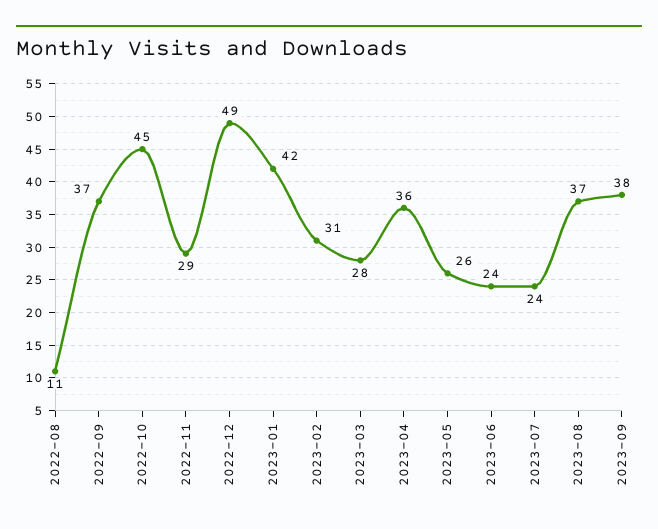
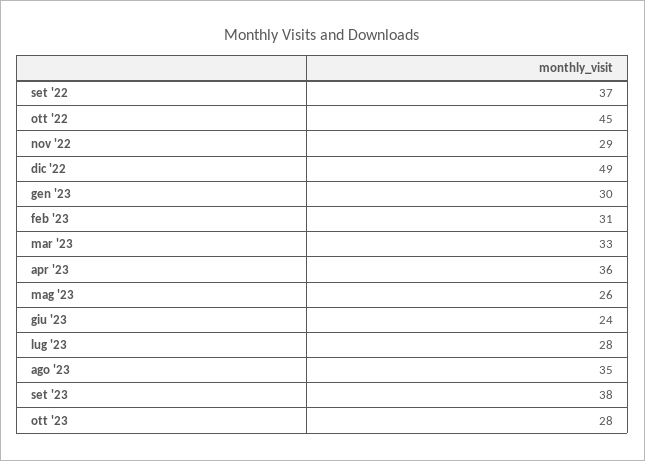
2022-08: 11 -> none
2023-01: 42 -> 30
2023-03: 28 -> 33
2023-07: 24 -> 28
2023-08: 37 -> 35
ott '23: none -> 28

